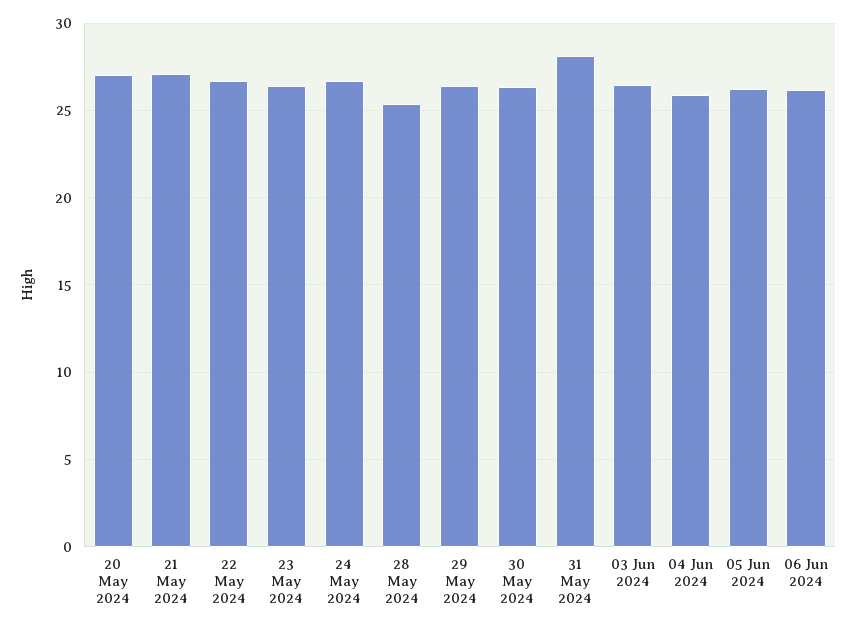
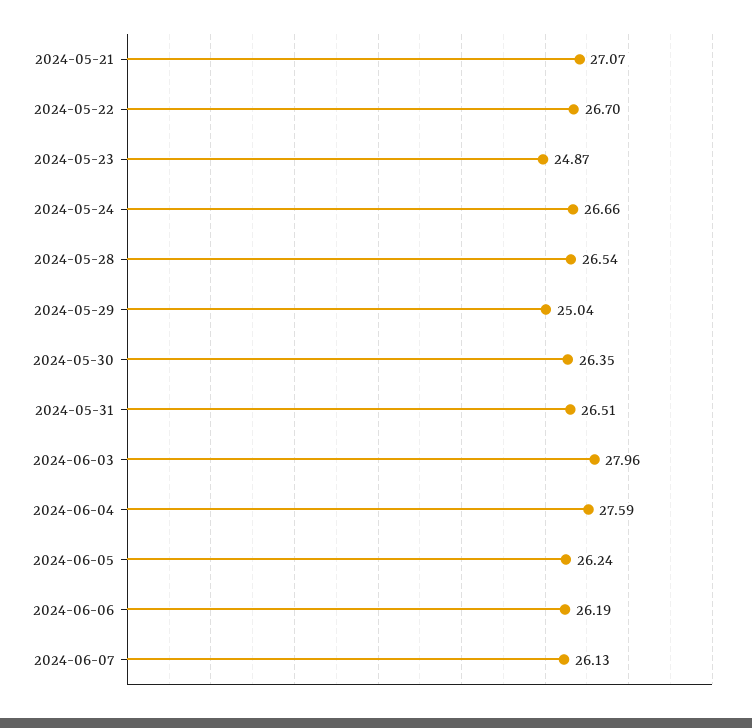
20 May 2024: 27 -> none
23 May 2024: 26.5 -> 24.87
28 May 2024: 25.5 -> 26.54
29 May 2024: 26.5 -> 25.04
31 May 2024: 28 -> 26.51
03 Jun 2024: 26.5 -> 27.96
04 Jun 2024: 26 -> 27.59
2024-06-07: none -> 26.13

